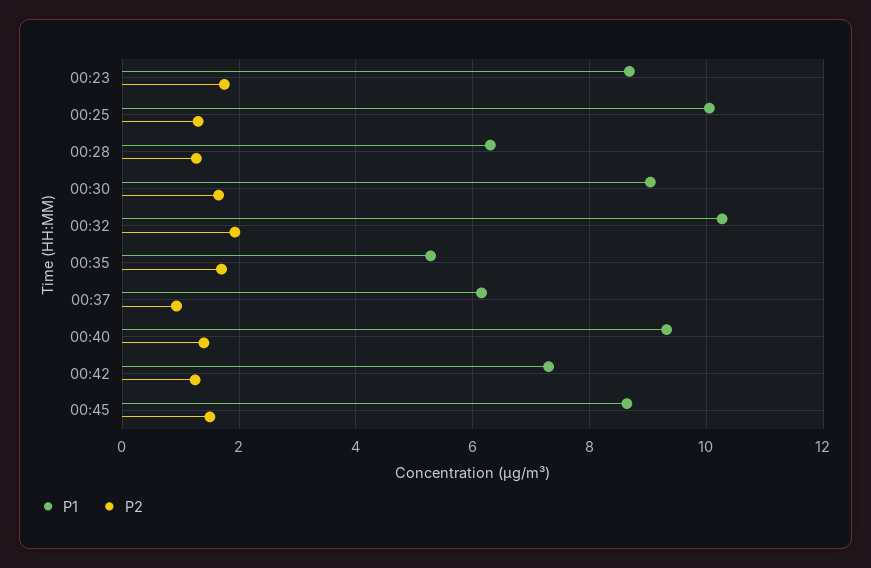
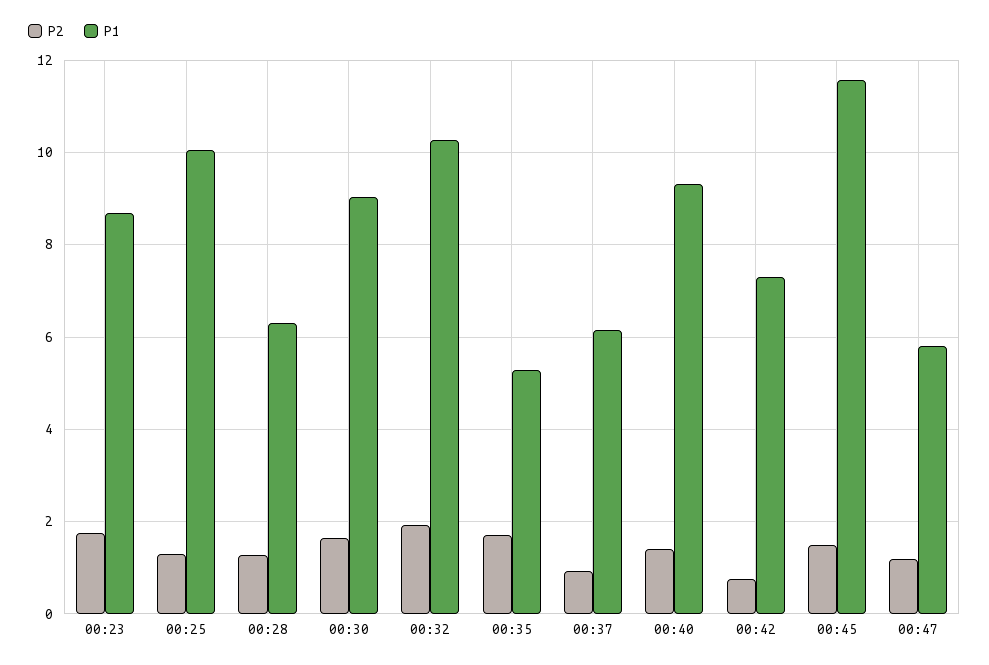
P2, 00:42: 1.2 -> 0.8
P1, 00:45: 8.6 -> 11.6
P2, 00:47: none -> 1.2
P1, 00:47: none -> 5.8

